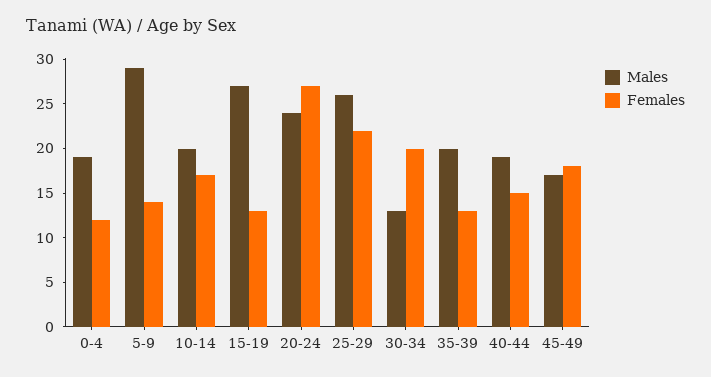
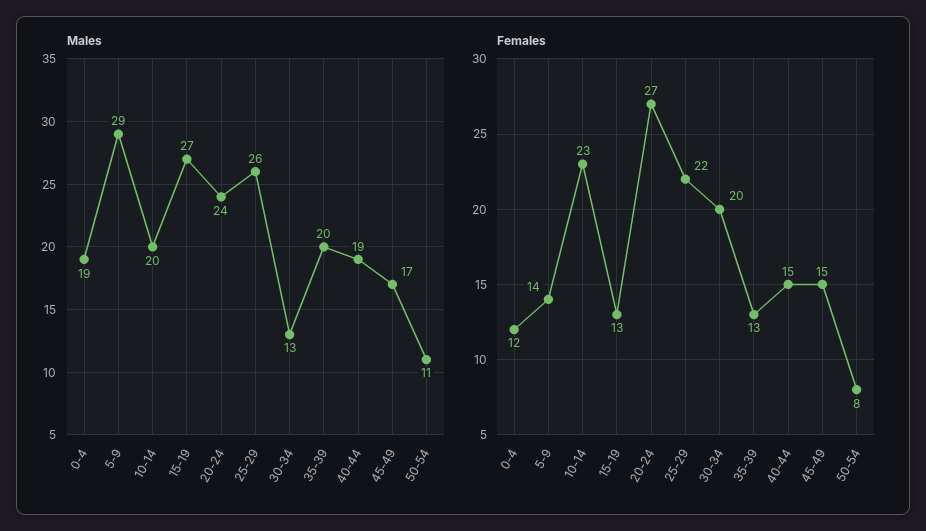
Females, 10-14: 17 -> 23
Females, 45-49: 18 -> 15
Males, 50-54: none -> 11
Females, 50-54: none -> 8

